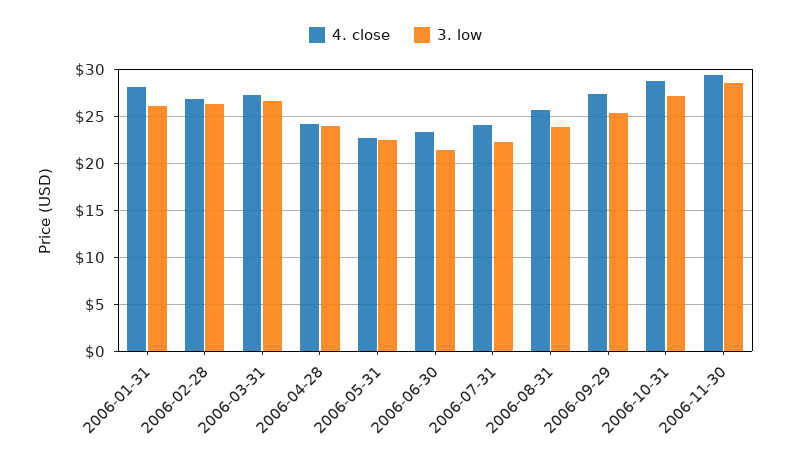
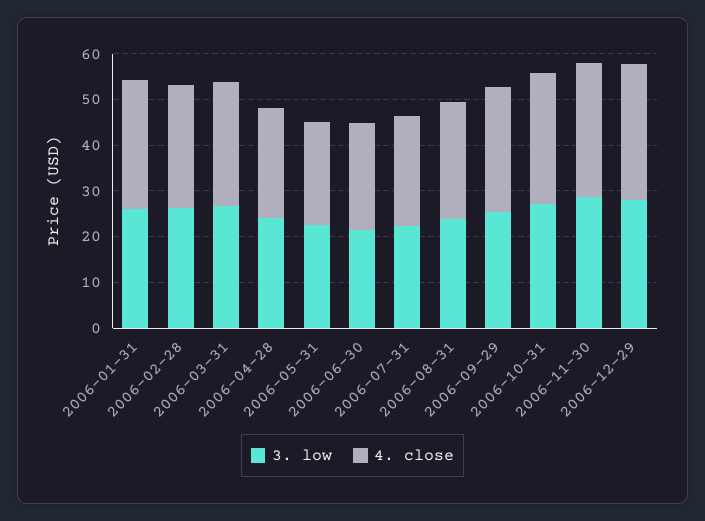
3. low, 2006-12-29: none -> 28
4. close, 2006-12-29: none -> 30

